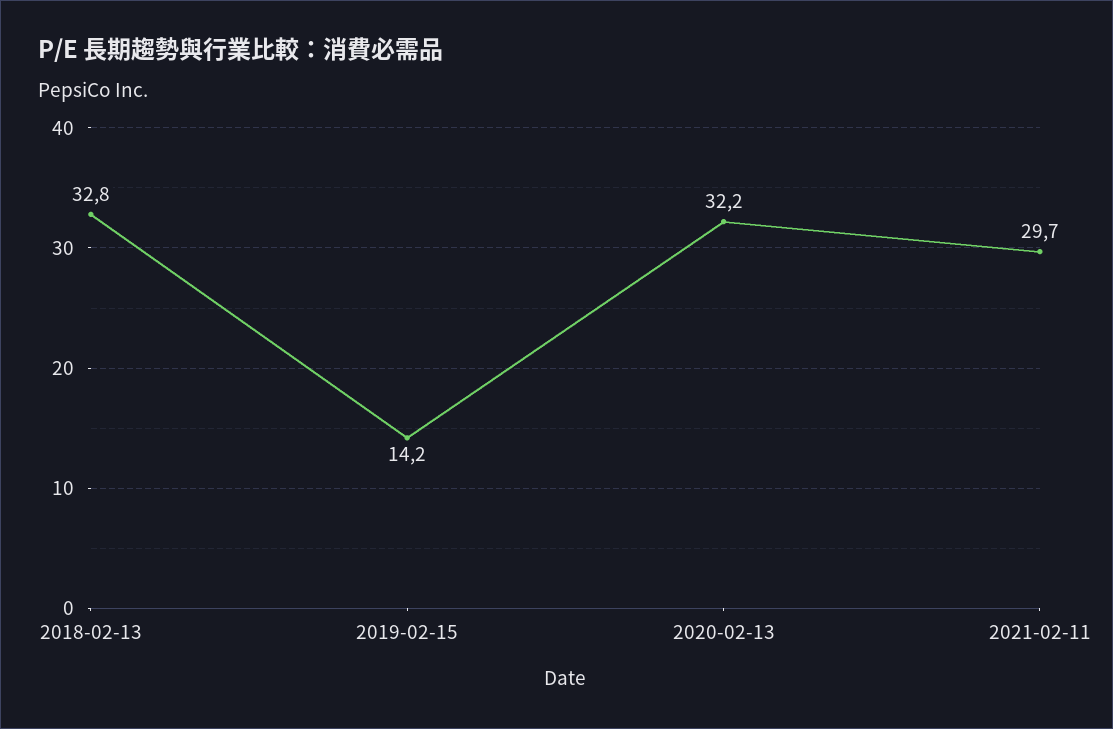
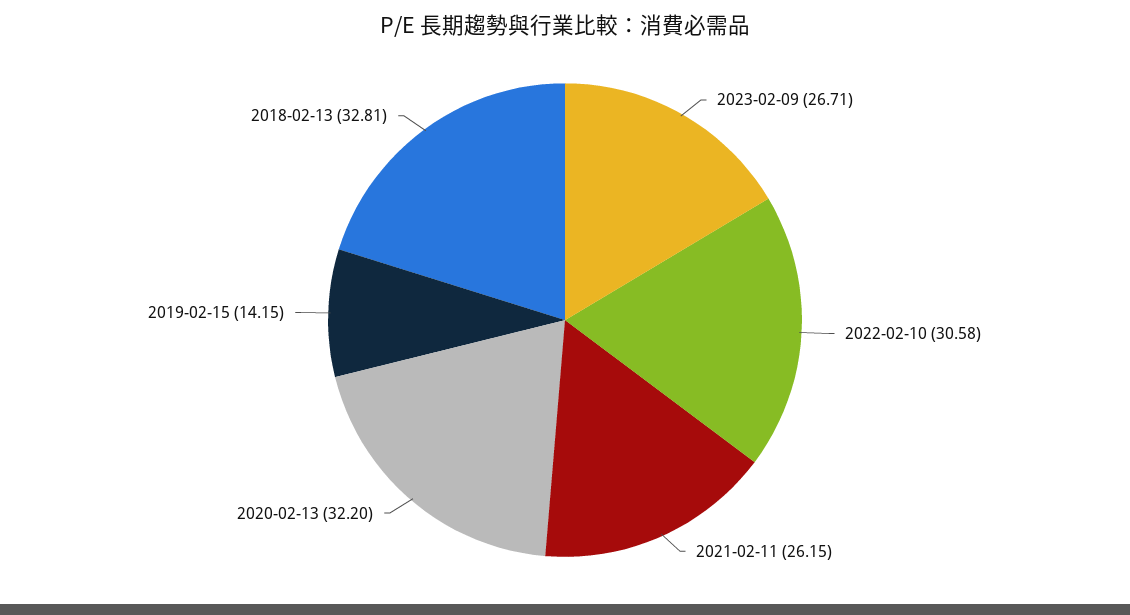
2021-02-11: 29.7 -> 26.15
2023-02-09: none -> 26.71
2022-02-10: none -> 30.58

